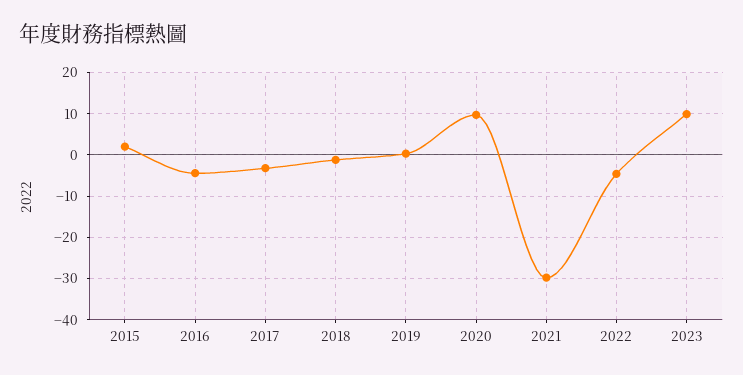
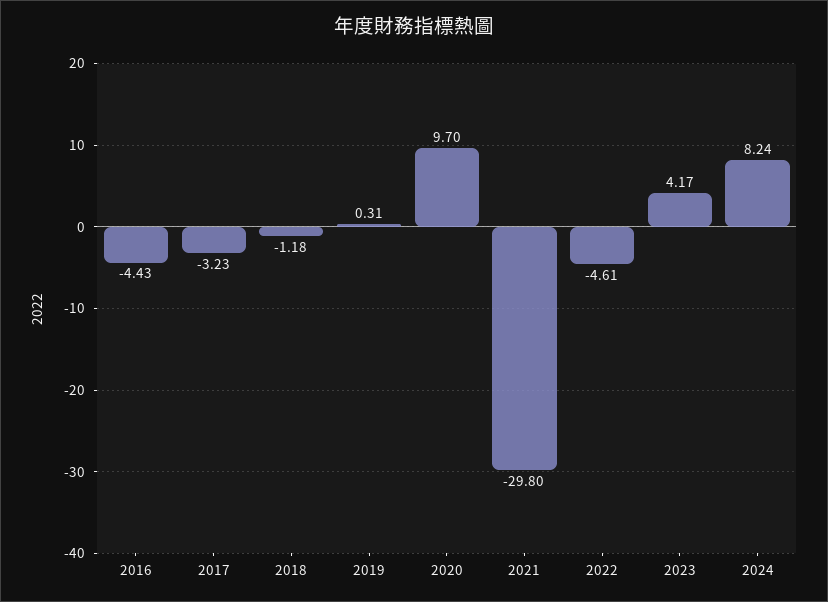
2015: 2 -> none
2023: 10 -> 4.17
2024: none -> 8.24

